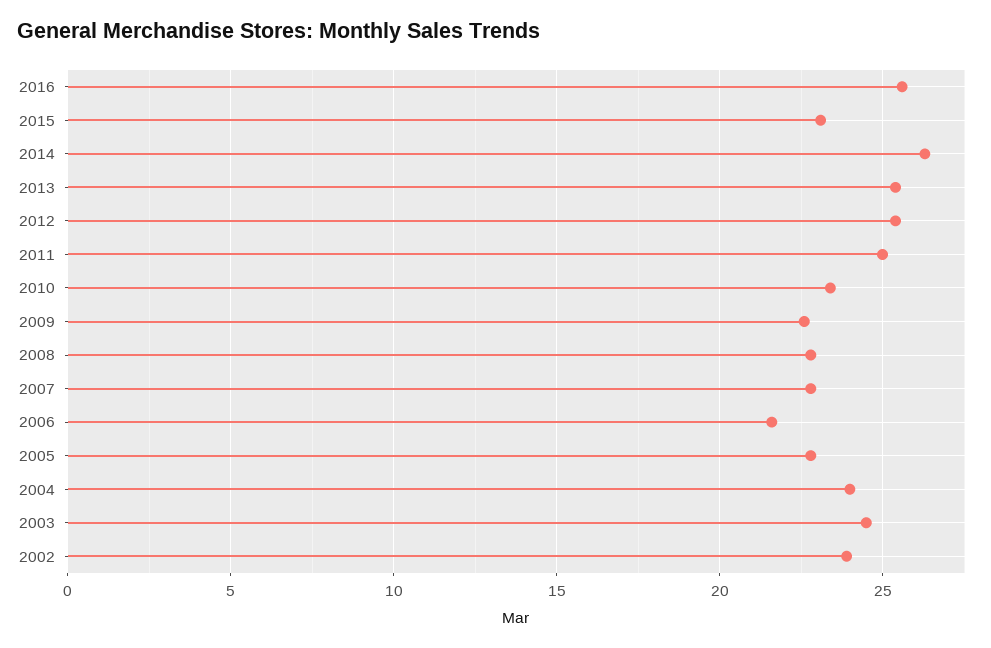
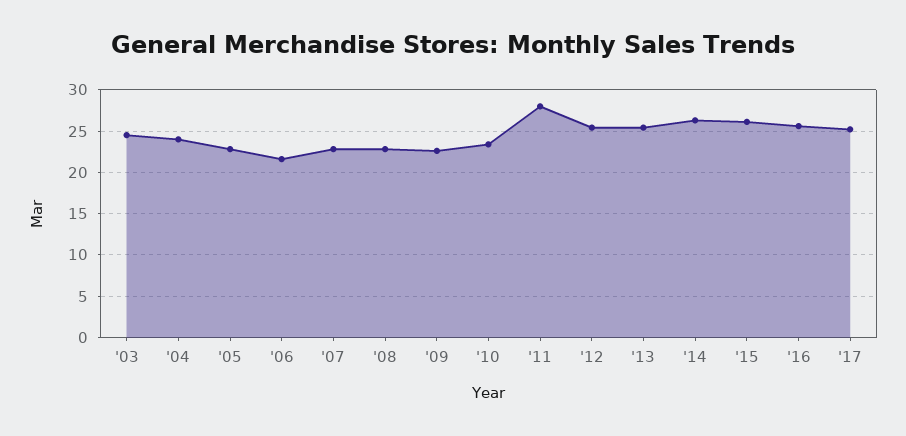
2015: 23 -> 26
2011: 25 -> 28
2002: 24 -> none
'17: none -> 25

